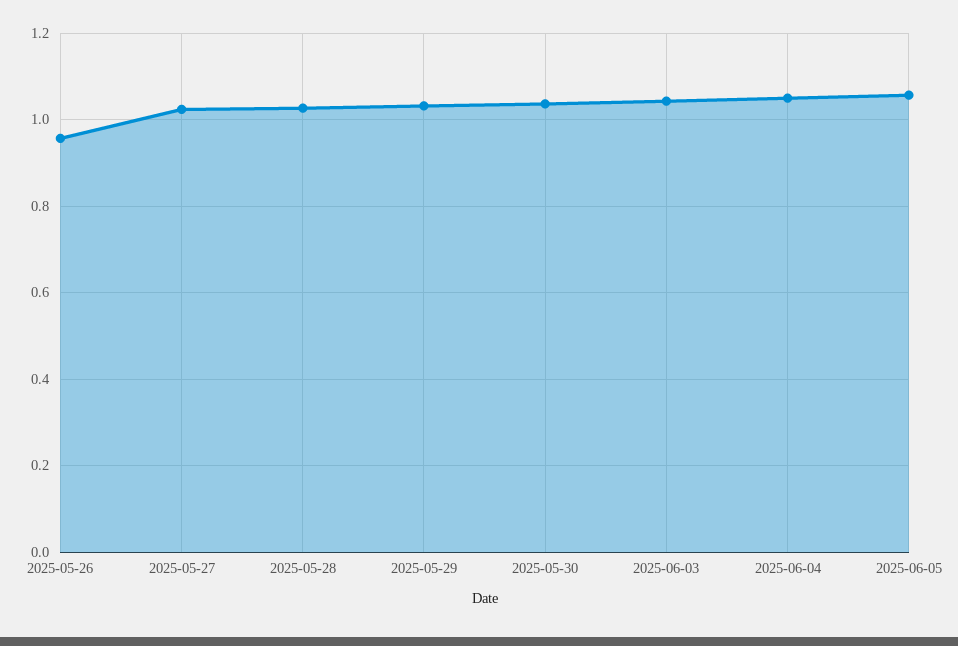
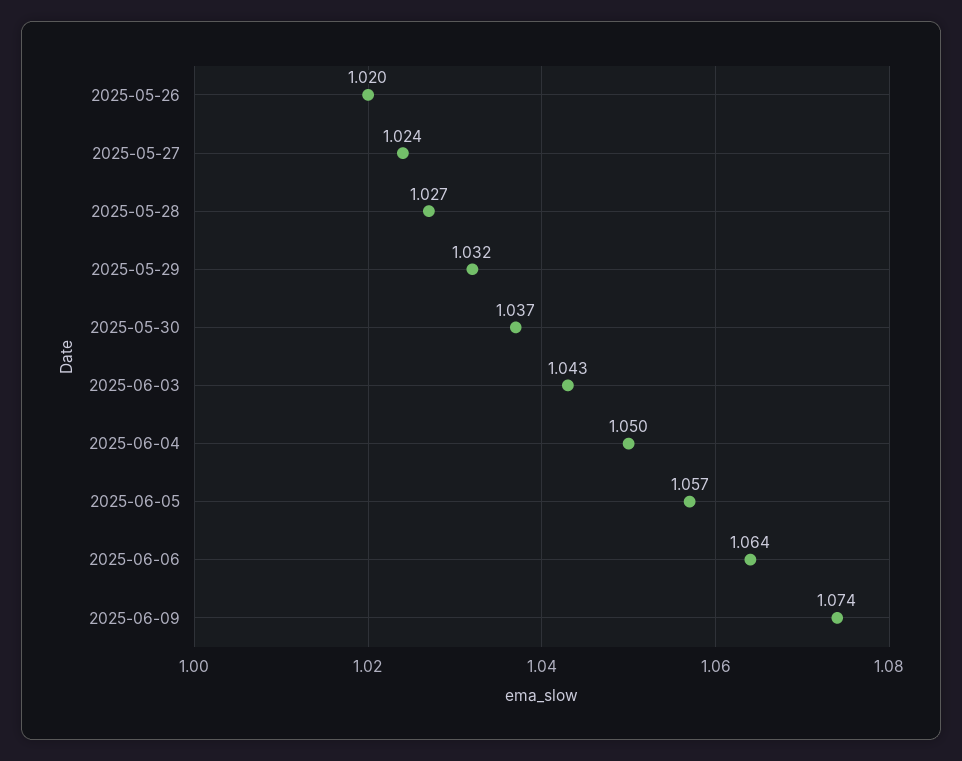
2025-05-26: 0.96 -> 1.02
2025-06-06: none -> 1.064
2025-06-09: none -> 1.074

